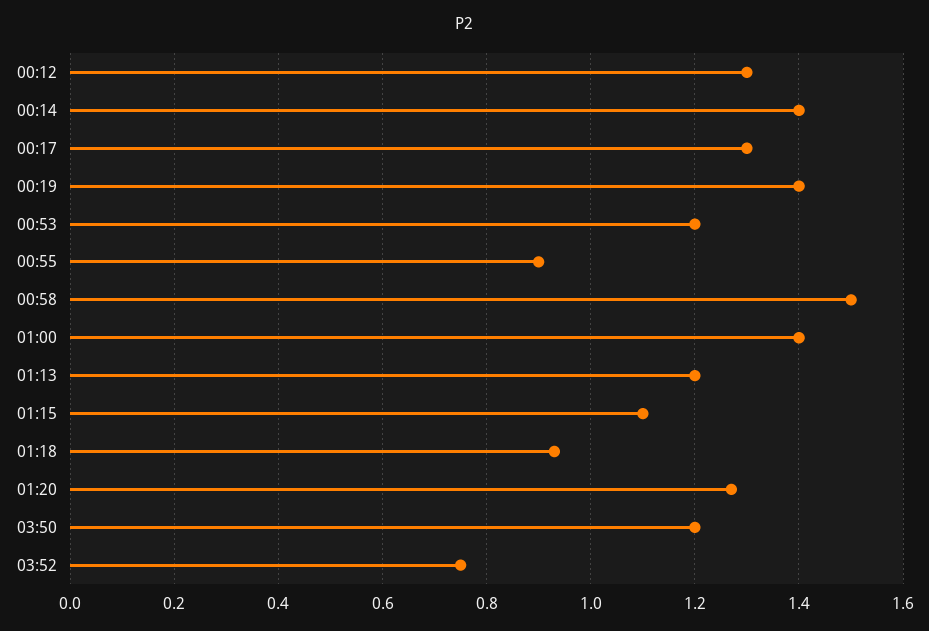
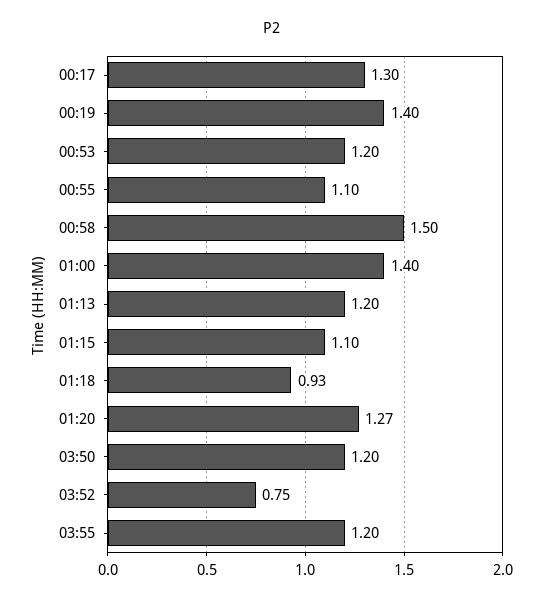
00:12: 1.3 -> none
00:14: 1.4 -> none
00:55: 0.9 -> 1.1
03:55: none -> 1.2

